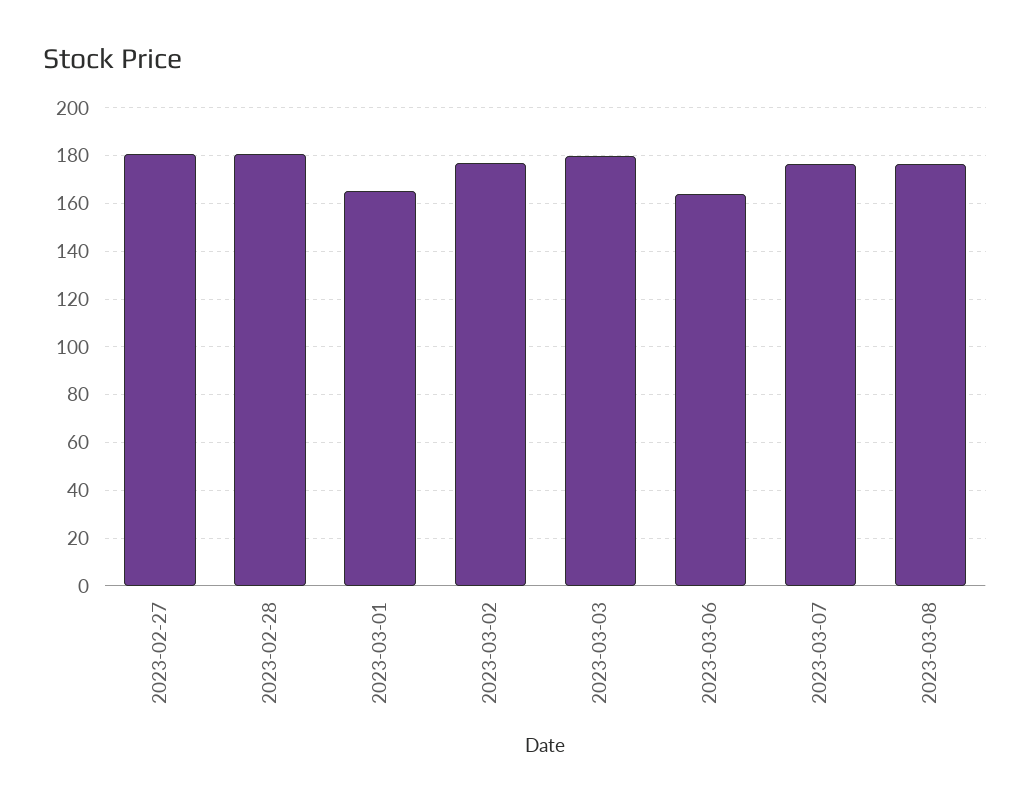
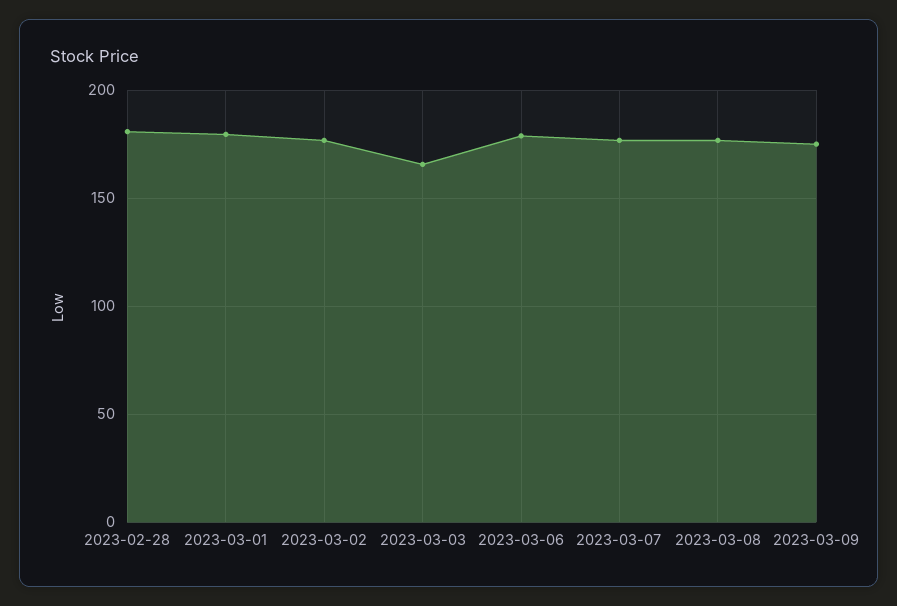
2023-02-27: 180 -> none
2023-03-01: 165 -> 180
2023-03-03: 180 -> 165
2023-03-06: 165 -> 180
2023-03-09: none -> 175

